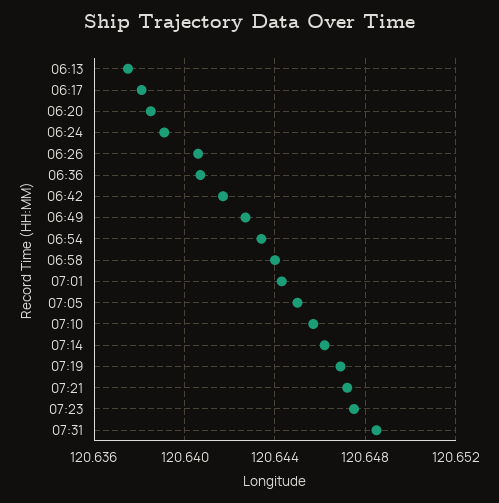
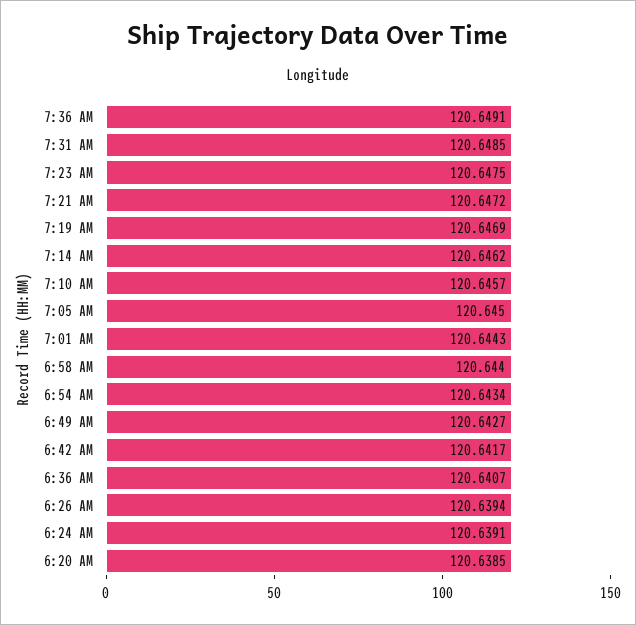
06:13: 120.6375 -> none
06:17: 120.638 -> none
06:26: 120.6405 -> 120.6394
7:36 AM: none -> 120.6491

